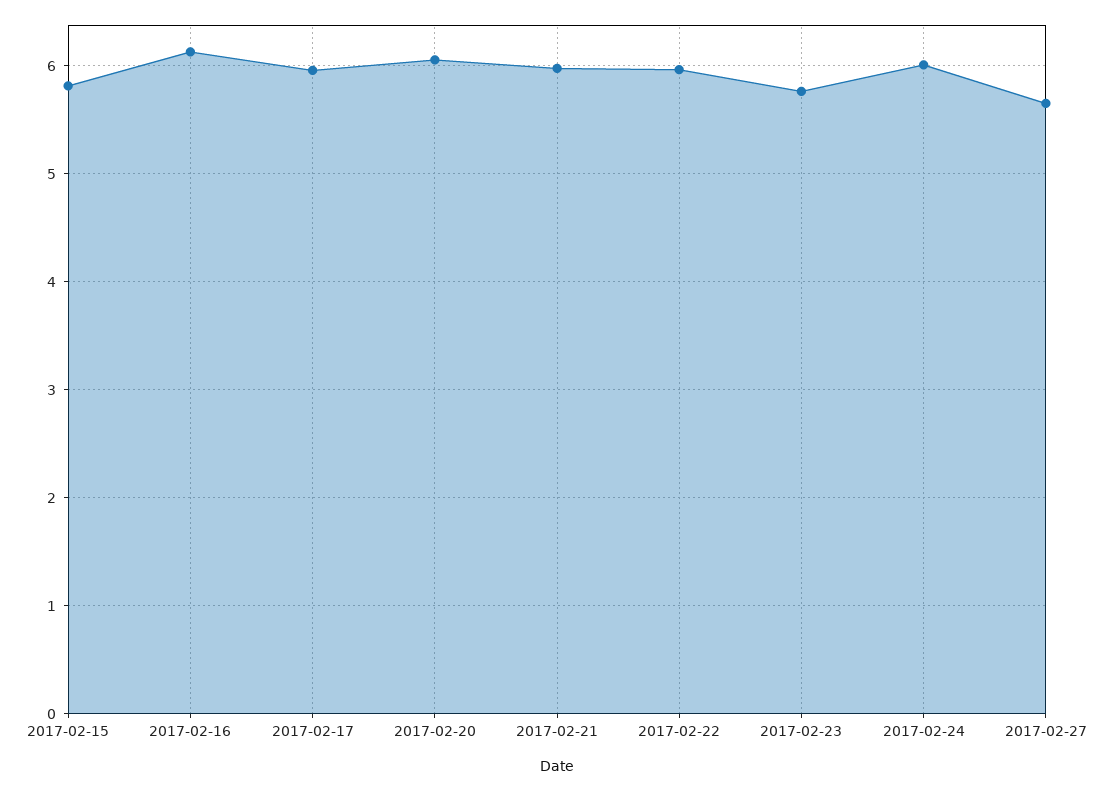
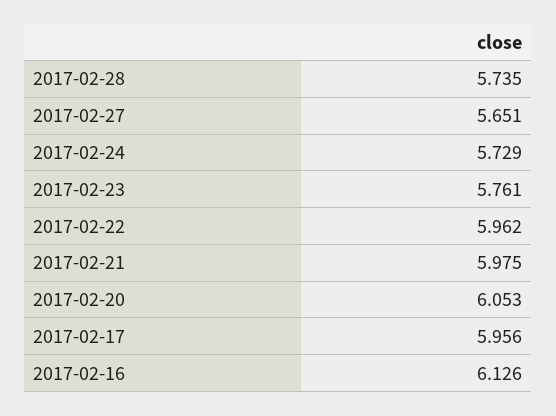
2017-02-15: 5.8 -> none
2017-02-24: 6 -> 5.729
2017-02-28: none -> 5.735

